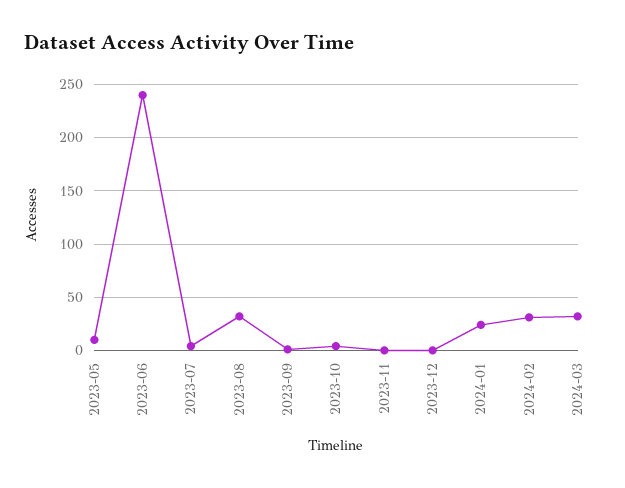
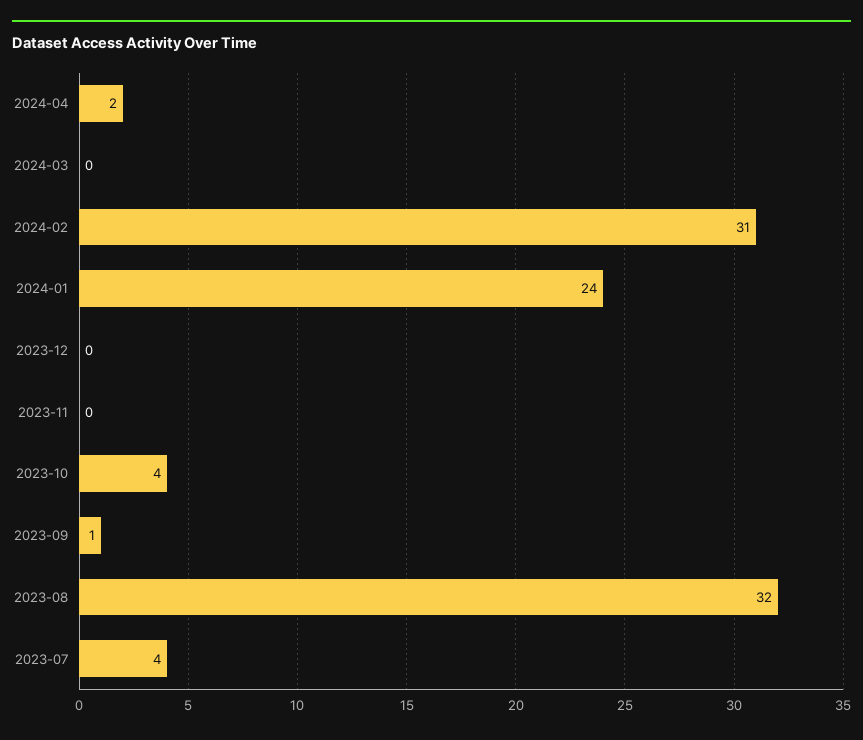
2023-05: 10 -> none
2023-06: 240 -> none
2024-03: 30 -> 0
2024-04: none -> 2

